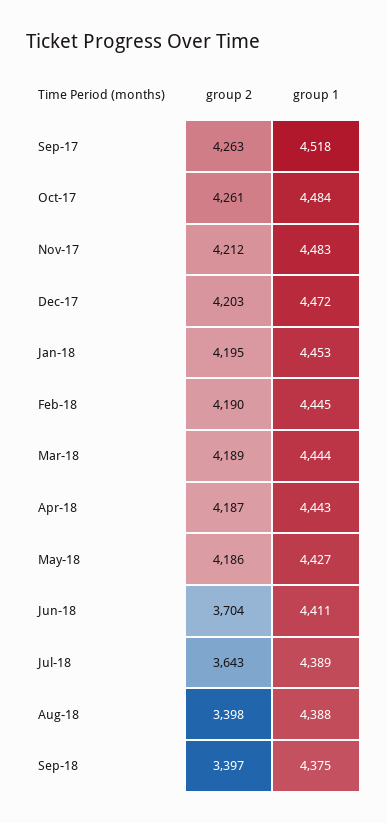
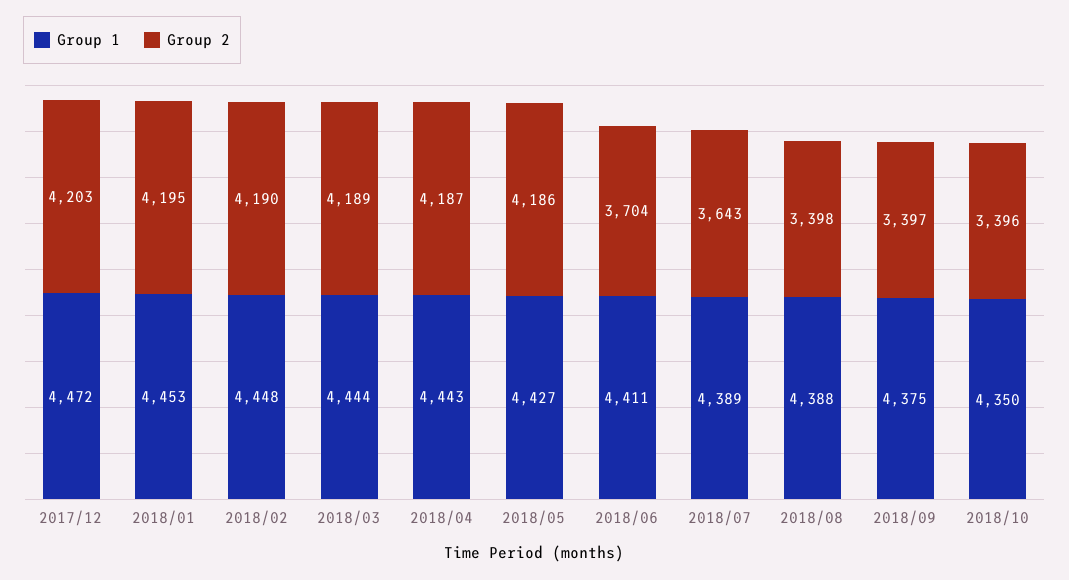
group 2, Sep-17: 4263 -> none
group 1, Sep-17: 4518 -> none
group 2, Oct-17: 4261 -> none
group 1, Oct-17: 4484 -> none
group 2, Nov-17: 4212 -> none
group 1, Nov-17: 4483 -> none
group 1, Feb-18: 4445 -> 4448
group 1, 2018/10: none -> 4350
group 2, 2018/10: none -> 3396

